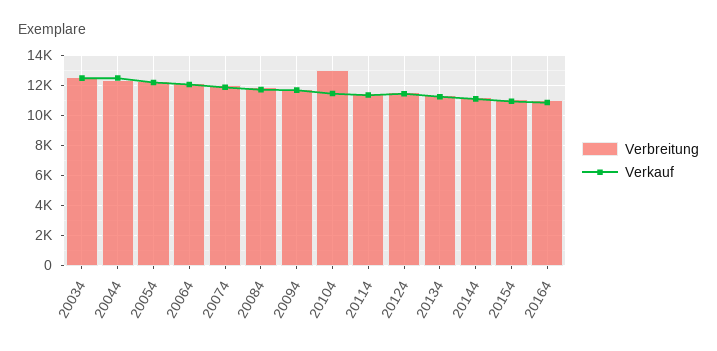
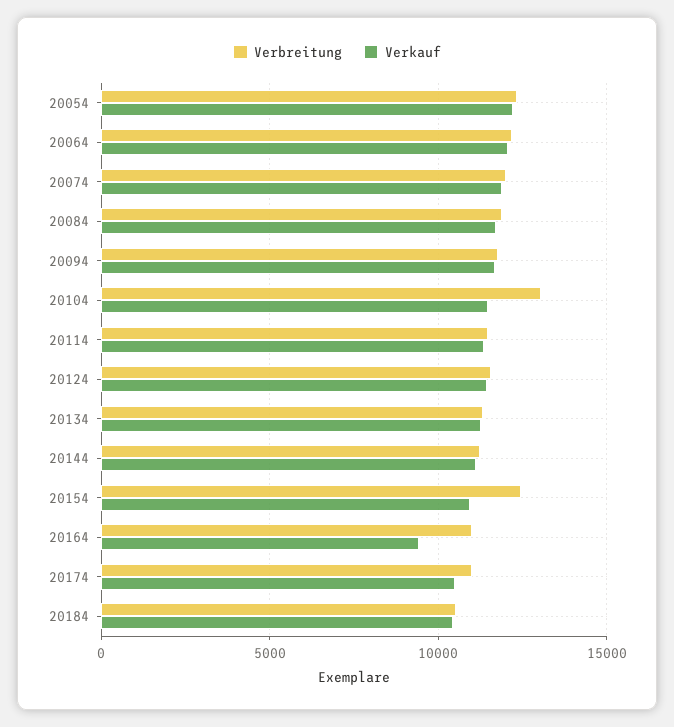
Verbreitung, 20034: 12500 -> none
Verkauf, 20034: 12500 -> none
Verbreitung, 20044: 12500 -> none
Verkauf, 20044: 12500 -> none
Verbreitung, 20154: 11000 -> 12500
Verkauf, 20164: 11000 -> 9500
Verbreitung, 20174: none -> 11000
Verkauf, 20174: none -> 10500
Verbreitung, 20184: none -> 10500
Verkauf, 20184: none -> 10500

